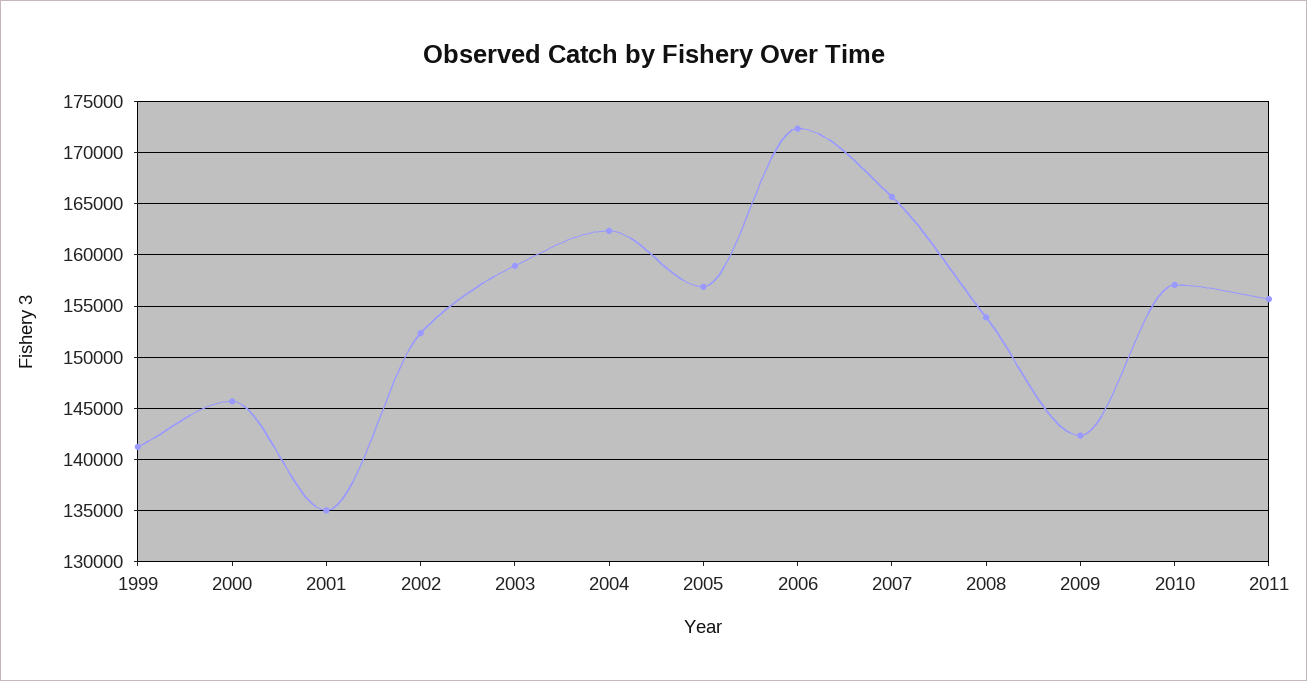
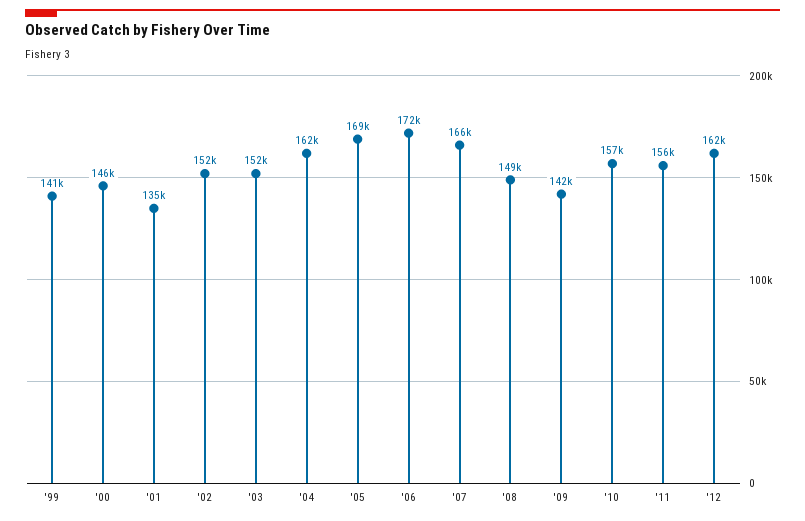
2003: 159000 -> 152000
2005: 157000 -> 169000
2008: 154000 -> 149000
'12: none -> 162000

